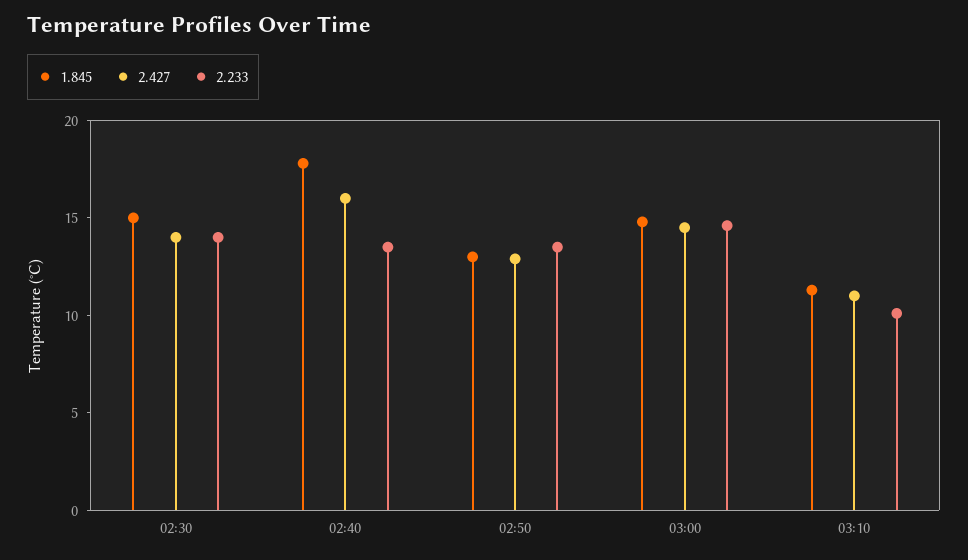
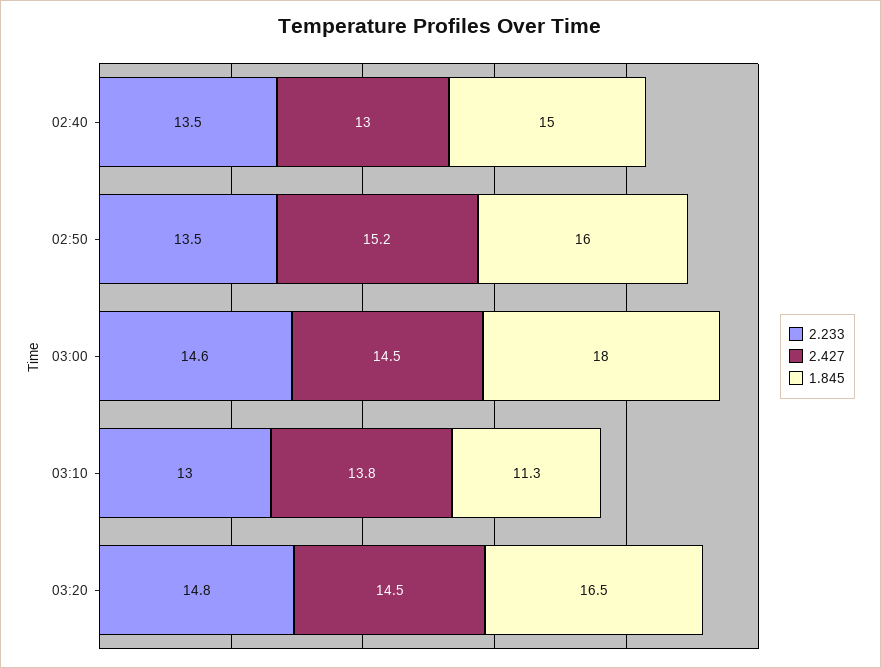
1.845, 02:30: 15 -> none
2.427, 02:30: 14 -> none
2.233, 02:30: 14 -> none
1.845, 02:40: 18 -> 15
2.427, 02:40: 16 -> 13
1.845, 02:50: 13 -> 16
2.427, 02:50: 13 -> 15.2
1.845, 03:00: 15 -> 18
2.427, 03:10: 11 -> 13.8
2.233, 03:10: 10 -> 13
2.233, 03:20: none -> 14.8
2.427, 03:20: none -> 14.5
1.845, 03:20: none -> 16.5

